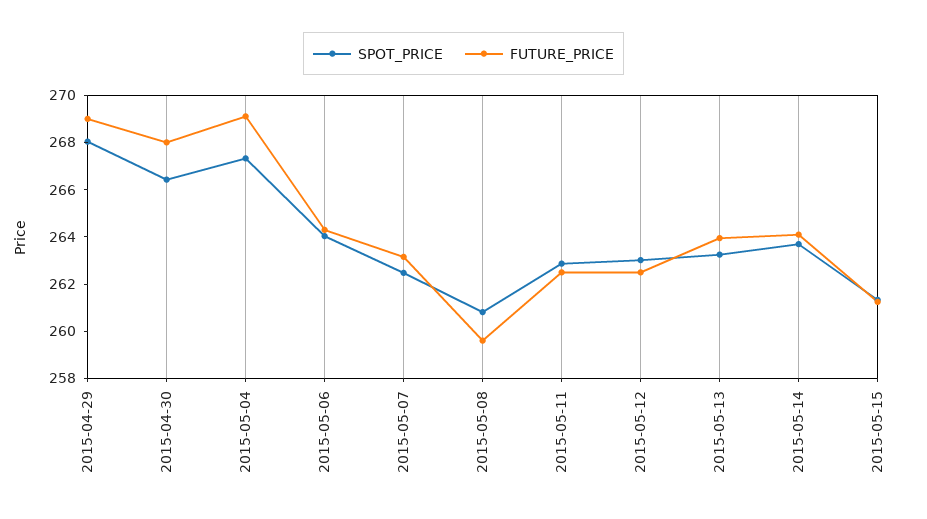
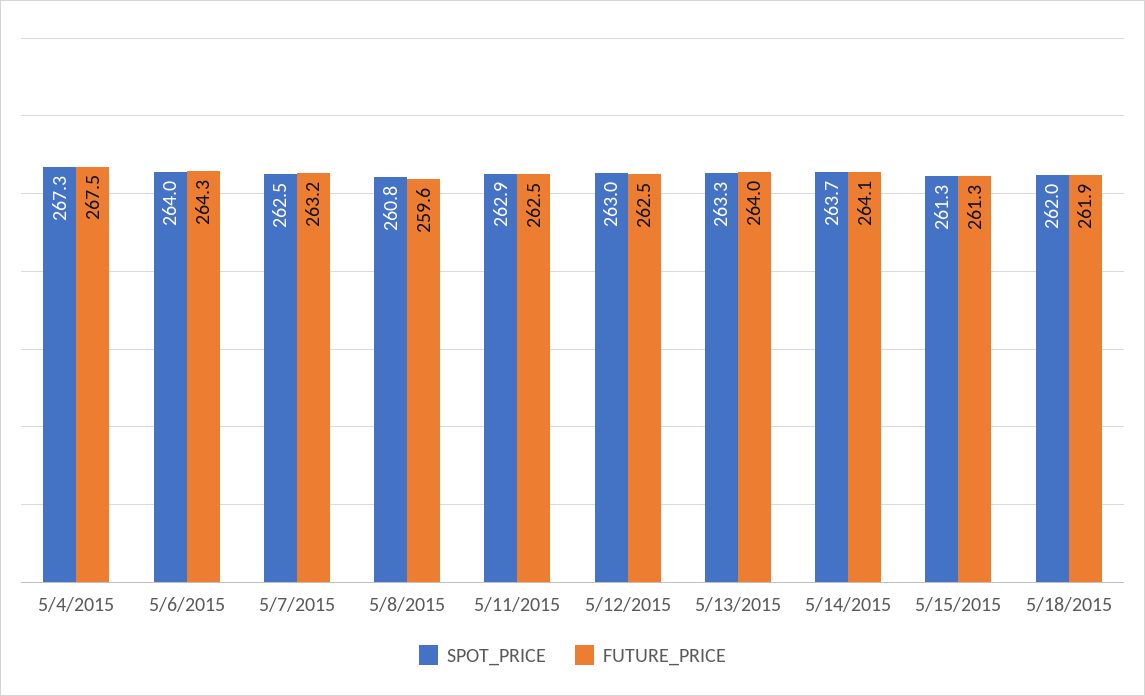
SPOT_PRICE, 2015-04-29: 268 -> none
FUTURE_PRICE, 2015-04-29: 269 -> none
SPOT_PRICE, 2015-04-30: 266.5 -> none
FUTURE_PRICE, 2015-04-30: 268 -> none
FUTURE_PRICE, 2015-05-04: 269 -> 267.5
SPOT_PRICE, 5/18/2015: none -> 262
FUTURE_PRICE, 5/18/2015: none -> 261.9

